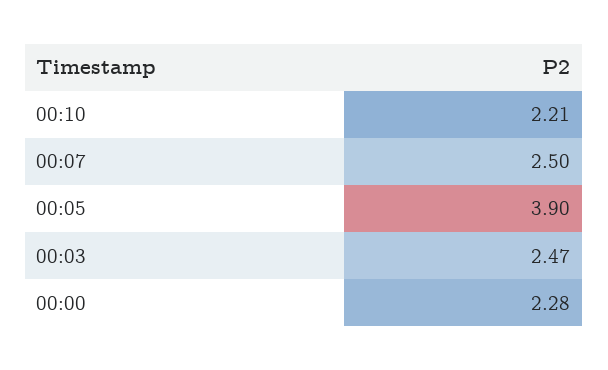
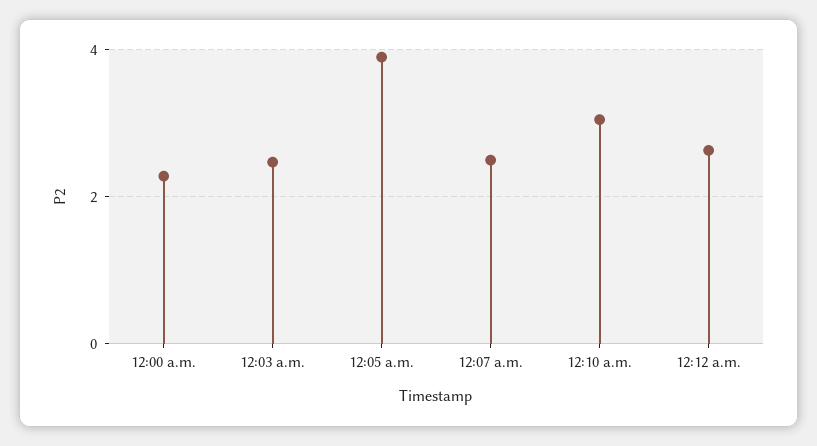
00:10: 2.21 -> 3
12:12 a.m.: none -> 2.6

